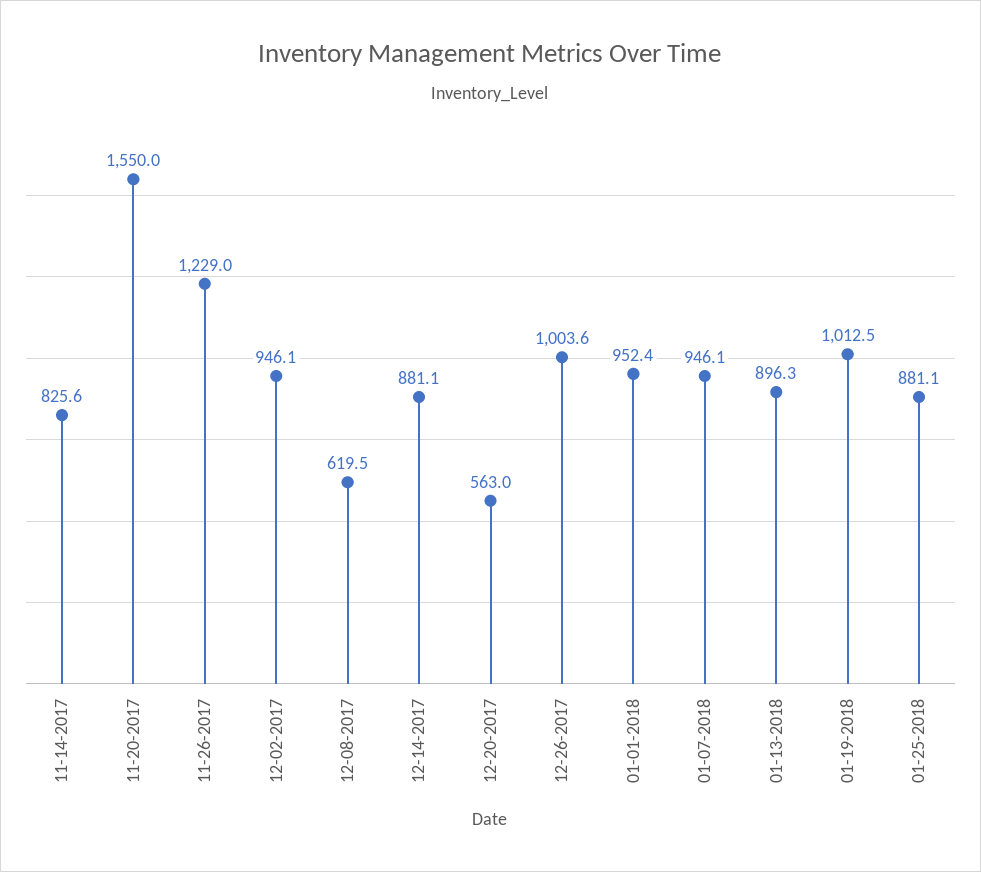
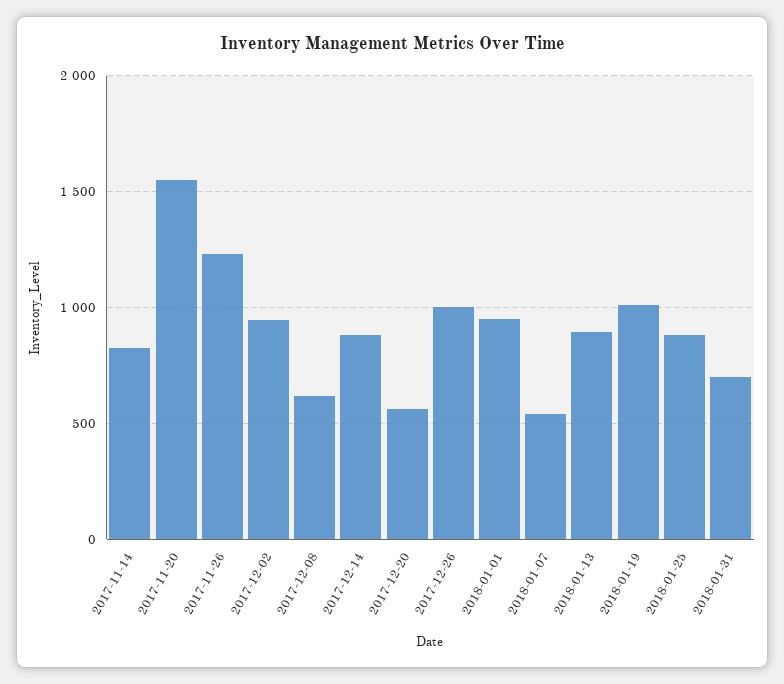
01-07-2018: 946.1 -> 550
2018-01-31: none -> 700

